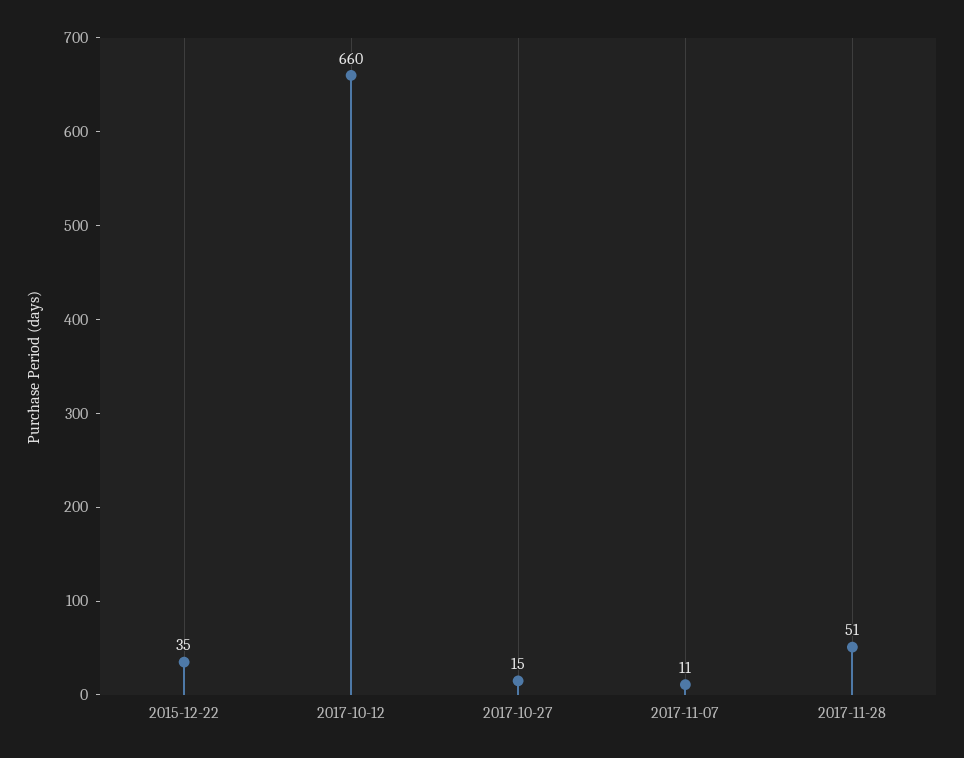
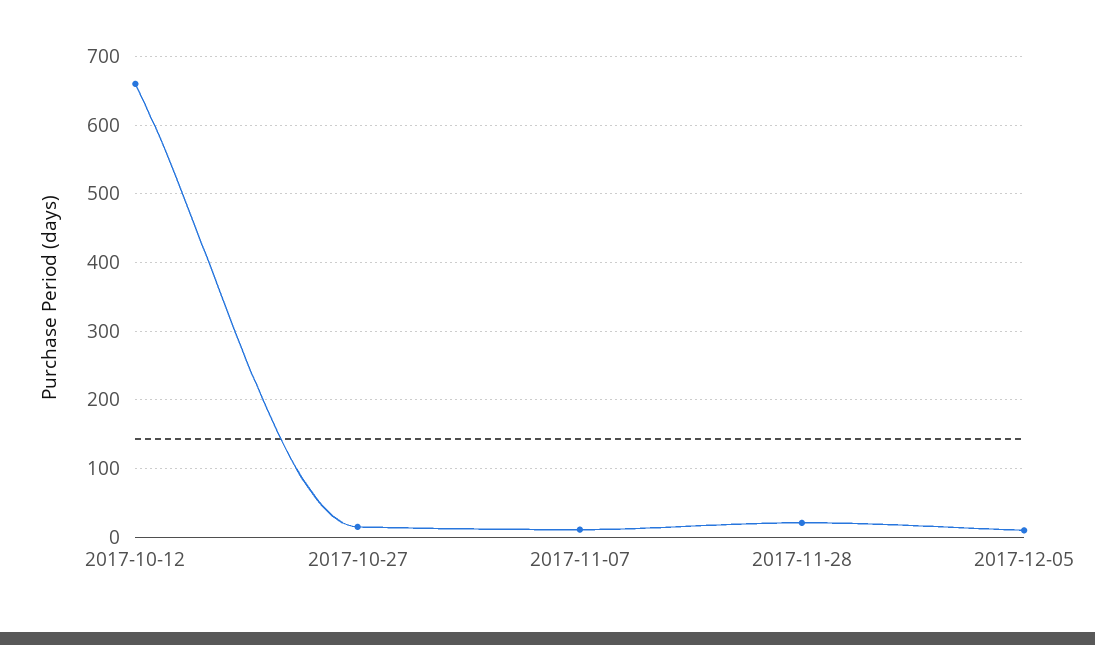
2015-12-22: 35 -> none
2017-11-28: 51 -> 20
2017-12-05: none -> 10

